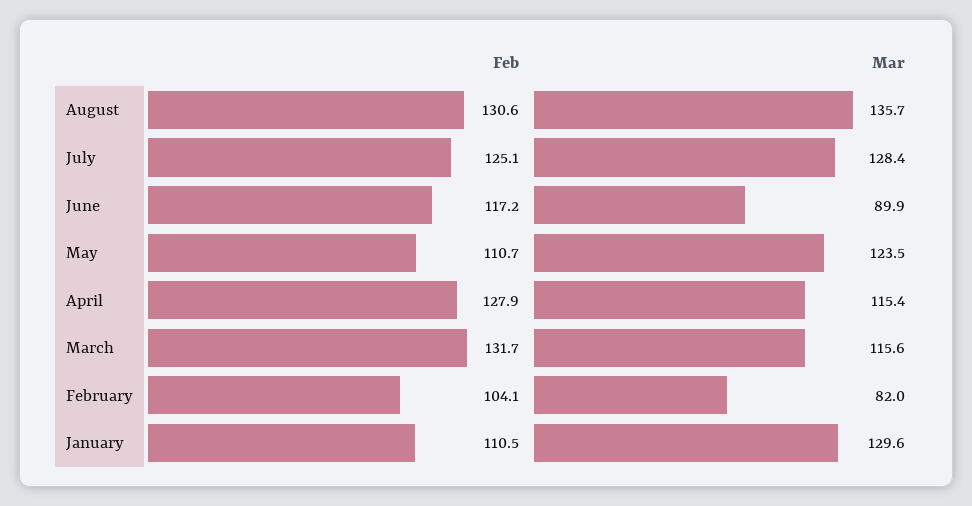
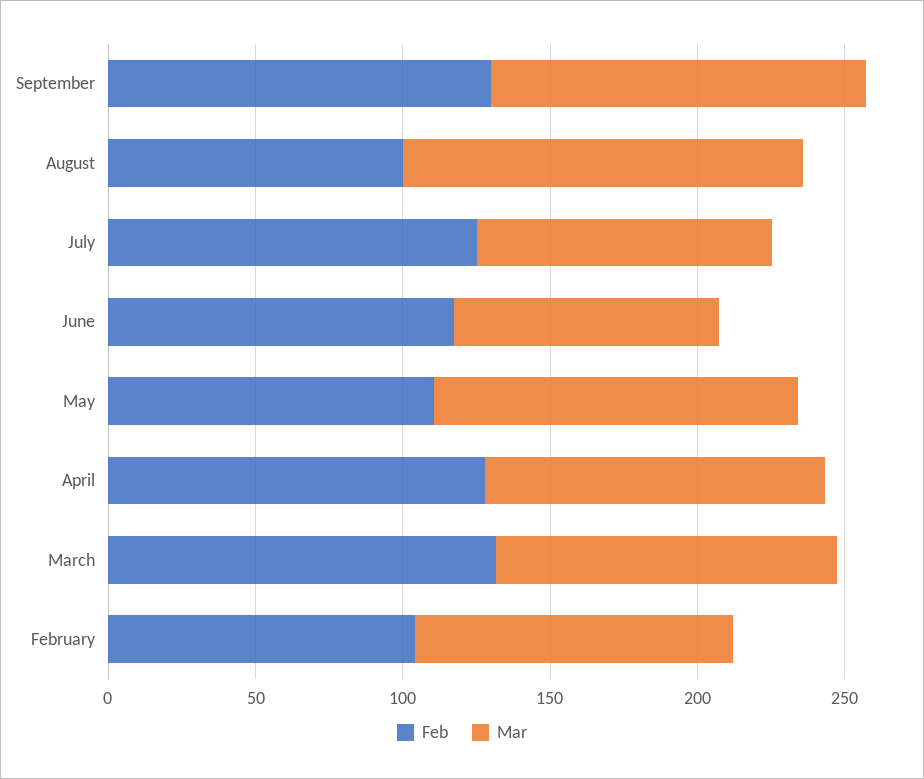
Feb, August: 130.6 -> 100
Mar, July: 128.4 -> 100
Mar, February: 82 -> 110
Feb, January: 110.5 -> none
Mar, January: 129.6 -> none
Feb, September: none -> 130
Mar, September: none -> 130

